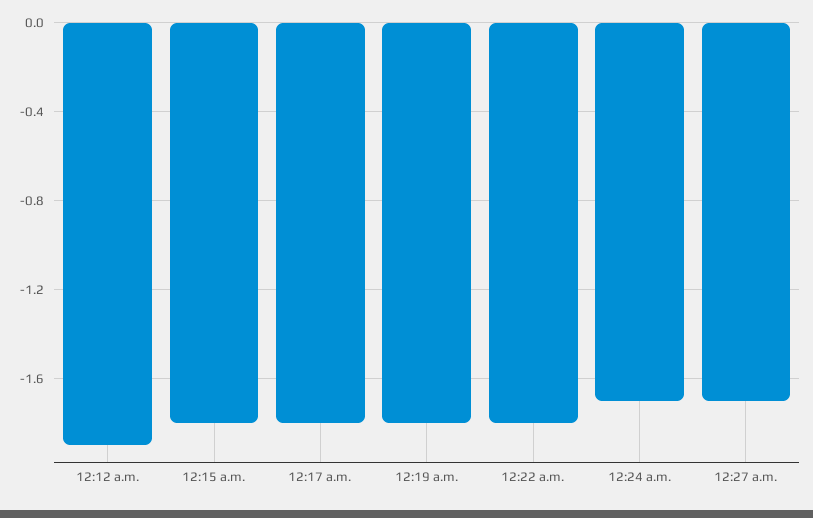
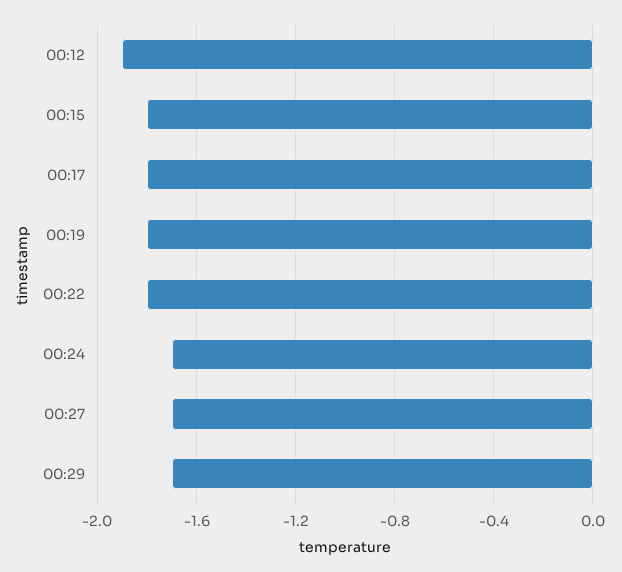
00:29: none -> -1.7

